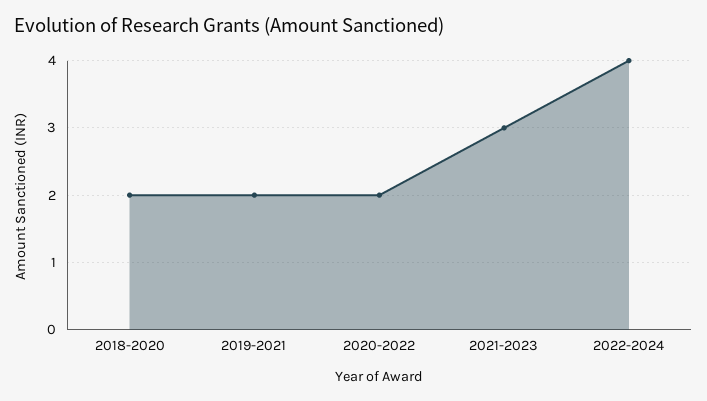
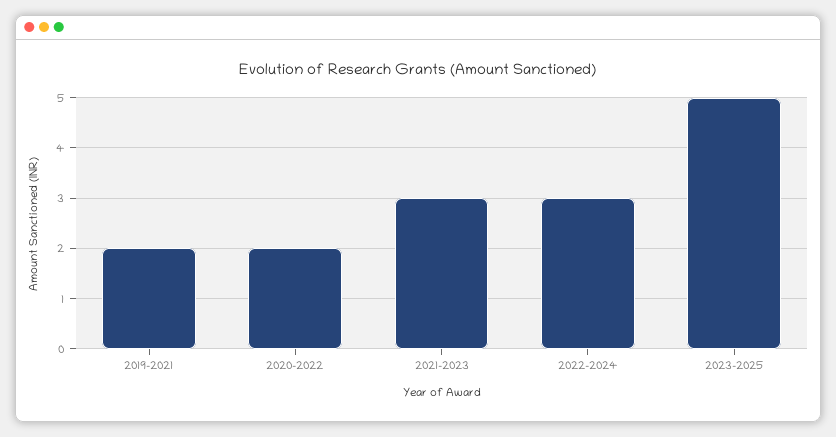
2018-2020: 2 -> none
2022-2024: 4 -> 3
2023-2025: none -> 5

